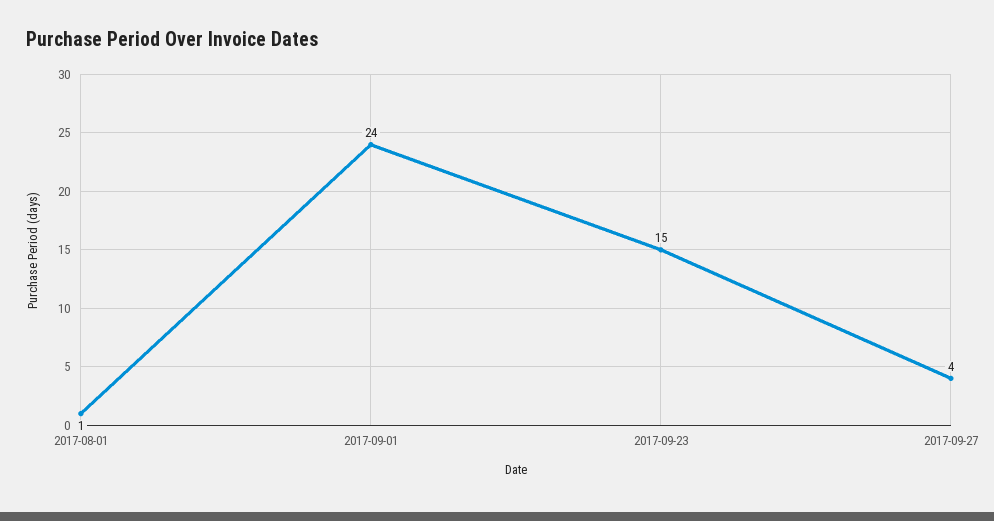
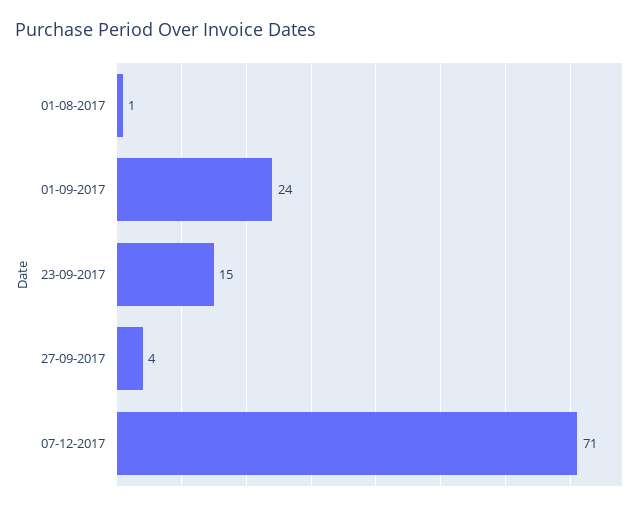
07-12-2017: none -> 71

